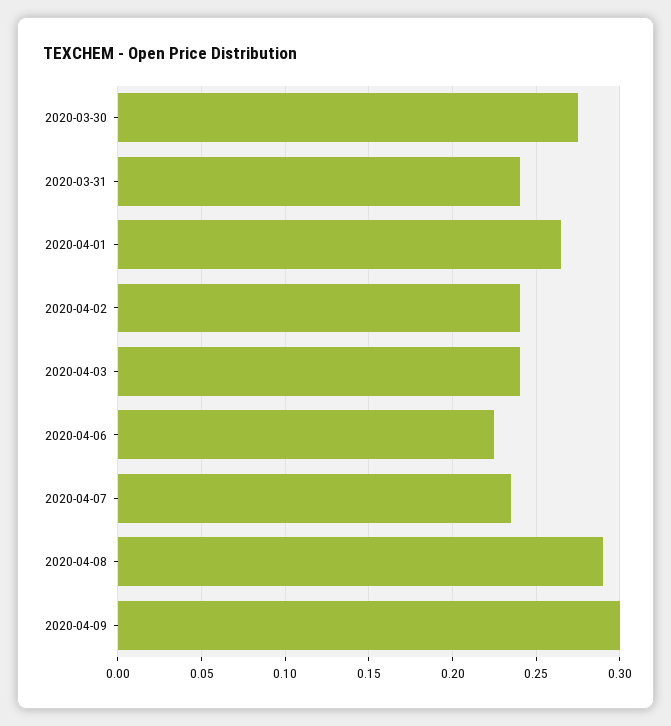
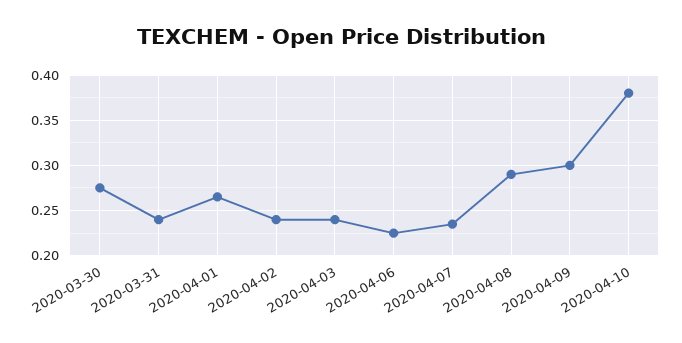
2020-04-10: none -> 0.38

